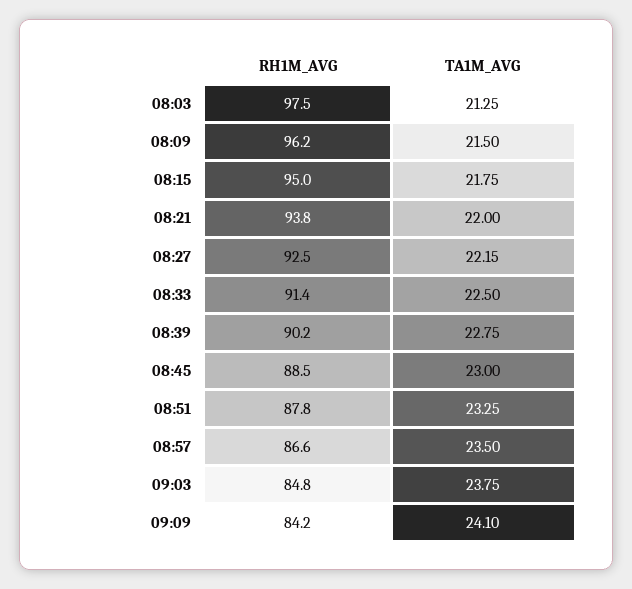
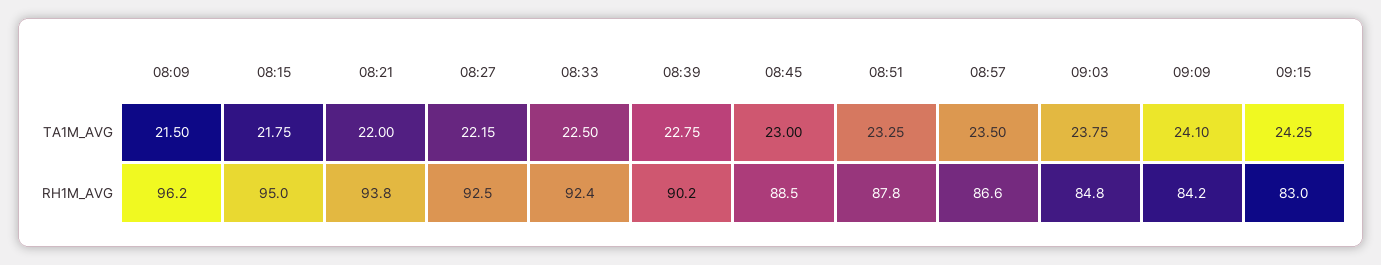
RH1M_AVG, 08:03: 97.5 -> none
TA1M_AVG, 08:03: 21.25 -> none
RH1M_AVG, 08:33: 91.4 -> 92.4
TA1M_AVG, 09:15: none -> 24.25
RH1M_AVG, 09:15: none -> 83

